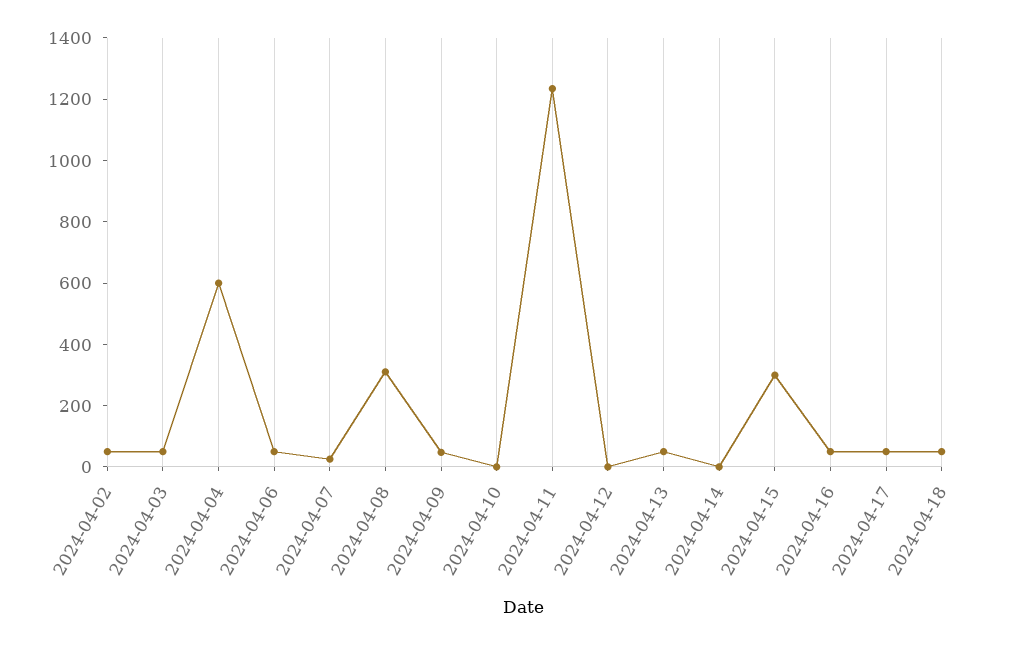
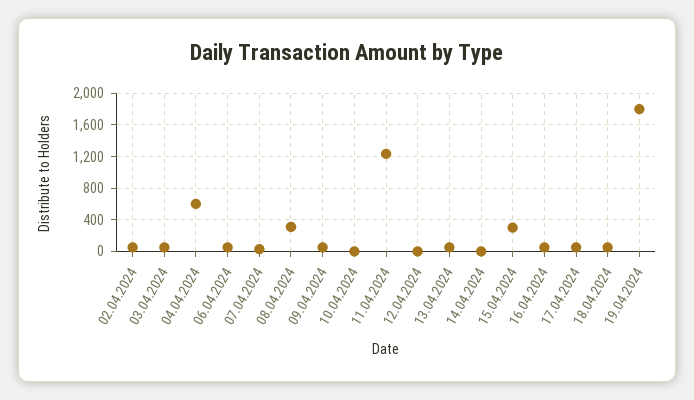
19.04.2024: none -> 1800

